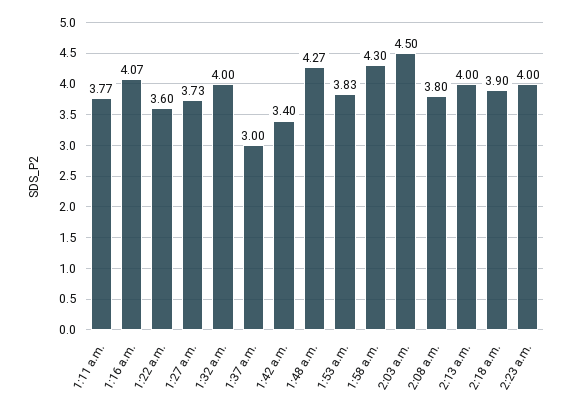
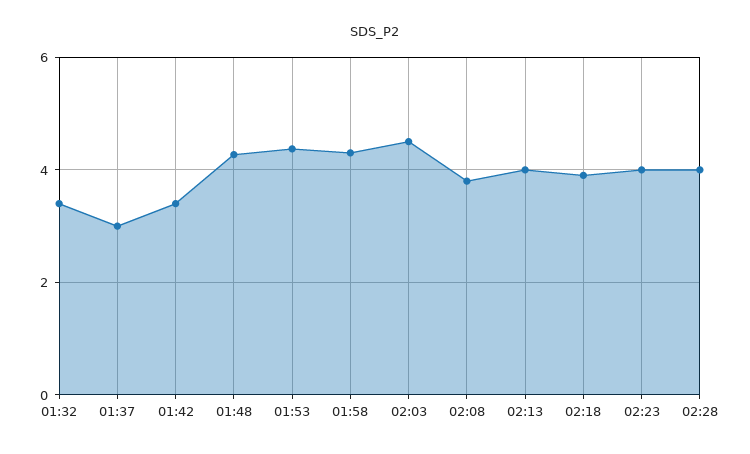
1:11 a.m.: 3.77 -> none
1:16 a.m.: 4.07 -> none
1:22 a.m.: 3.6 -> none
1:27 a.m.: 3.73 -> none
1:32 a.m.: 4 -> 3.4
1:53 a.m.: 3.83 -> 4.4
02:28: none -> 4

